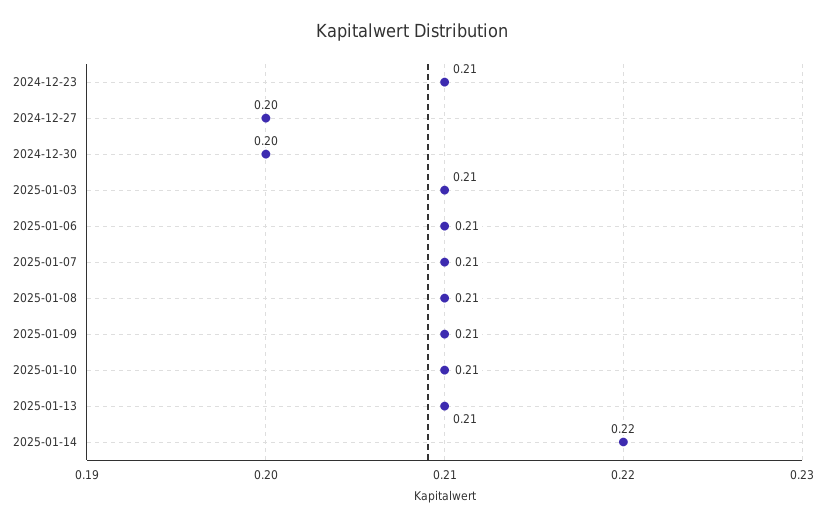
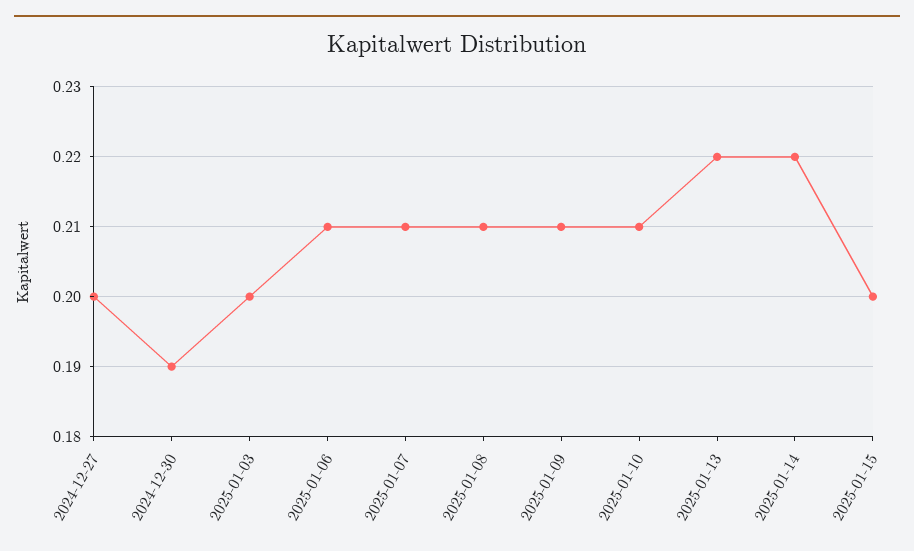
2024-12-23: 0.21 -> none
2024-12-30: 0.2 -> 0.19
2025-01-03: 0.21 -> 0.2
2025-01-13: 0.21 -> 0.22
2025-01-15: none -> 0.2

